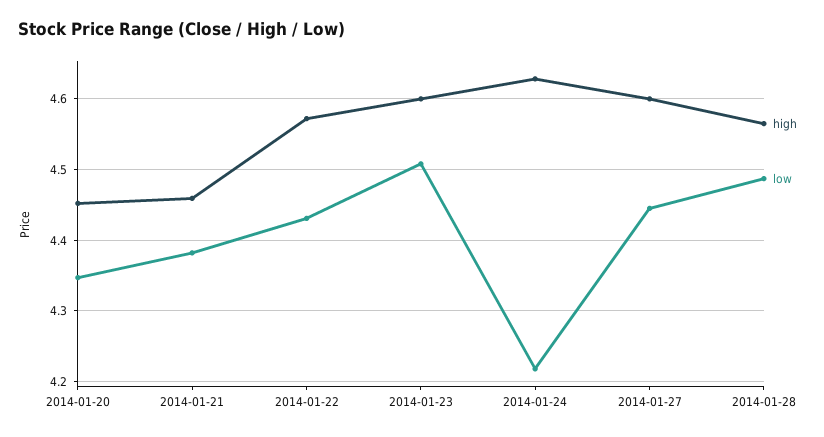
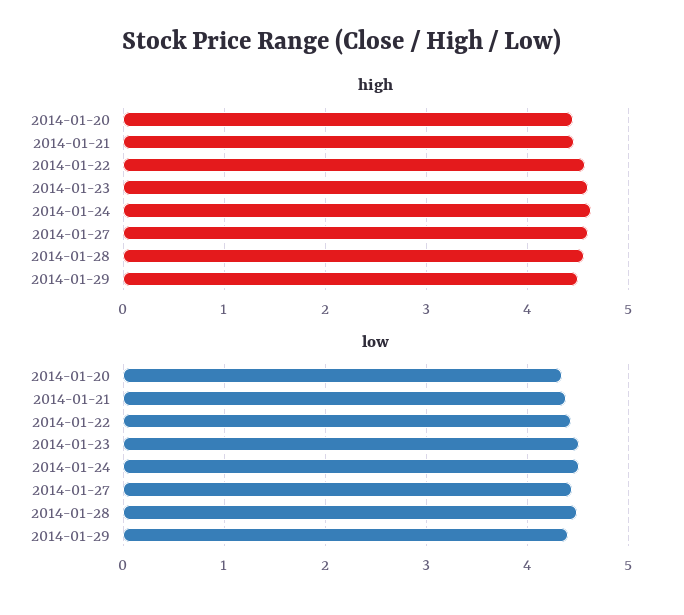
low, 2014-01-24: 4.22 -> 4.5
high, 2014-01-29: none -> 4.5
low, 2014-01-29: none -> 4.4

